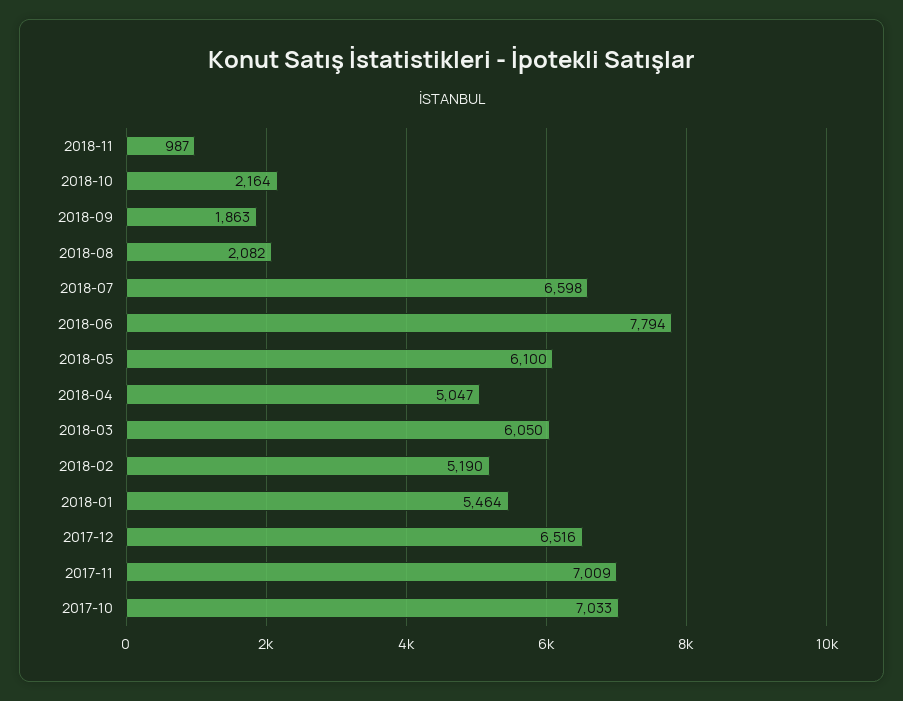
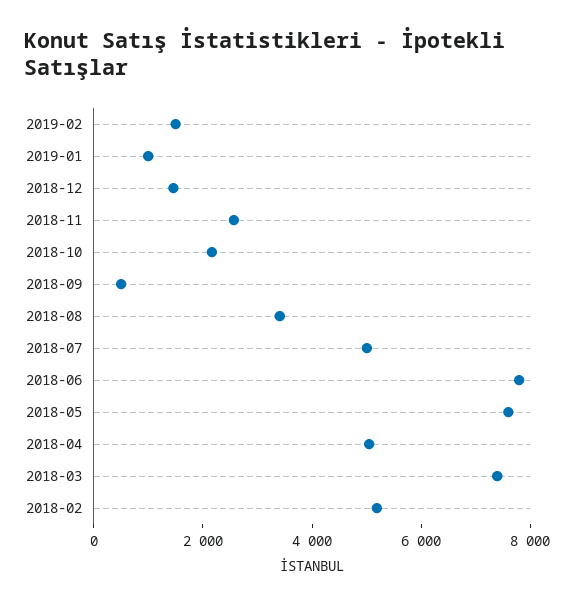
2018-11: 987 -> 2500
2018-09: 1863 -> 500
2018-08: 2082 -> 3500
2018-07: 6598 -> 5000
2018-05: 6100 -> 7500
2018-03: 6050 -> 7500
2018-01: 5464 -> none
2017-12: 6516 -> none
2017-11: 7009 -> none
2017-10: 7033 -> none
2019-02: none -> 1500
2019-01: none -> 1000
2018-12: none -> 1500

